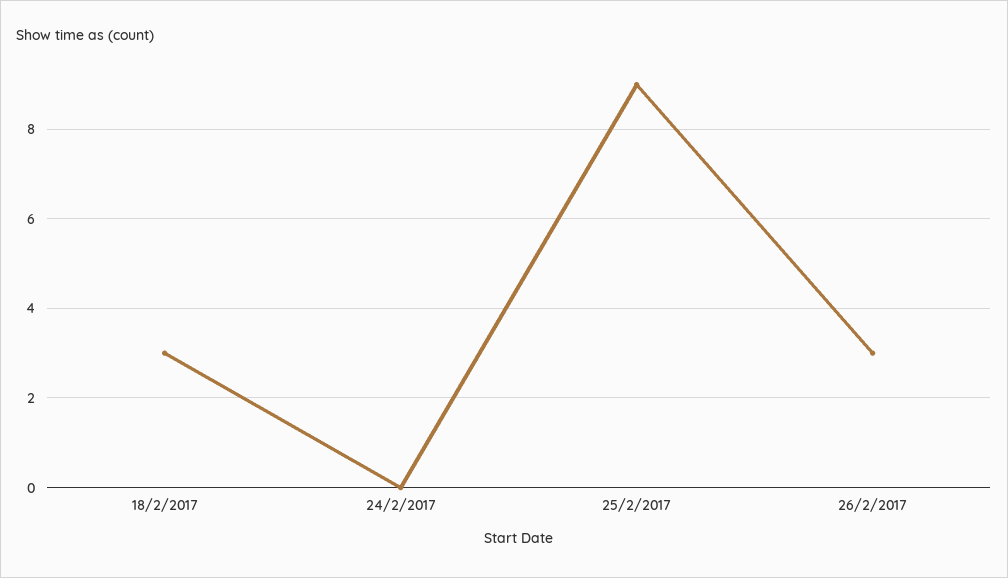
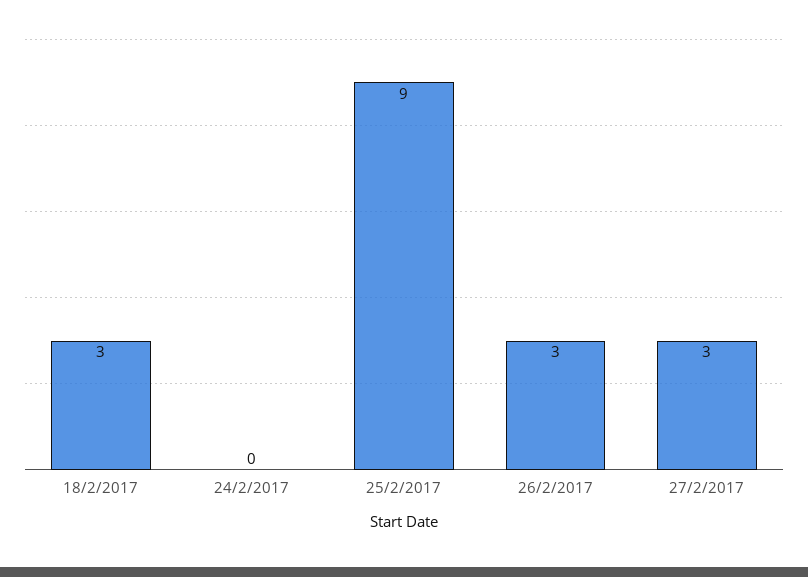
27/2/2017: none -> 3

